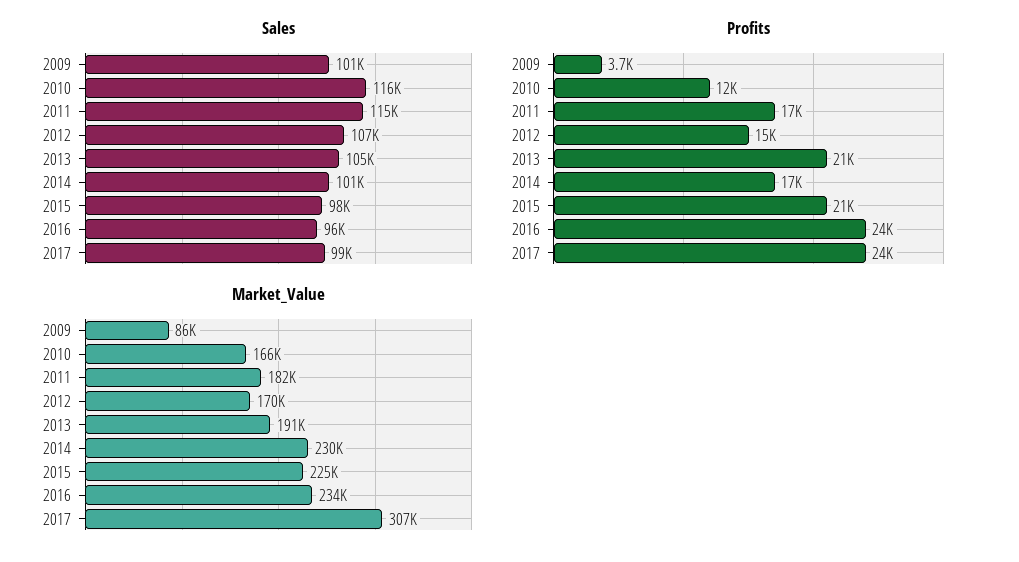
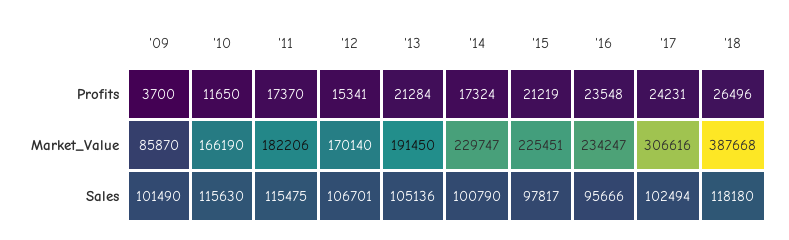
Sales, 2017: 99000 -> 102494
Profits, '18: none -> 26496
Market_Value, '18: none -> 387668
Sales, '18: none -> 118180

